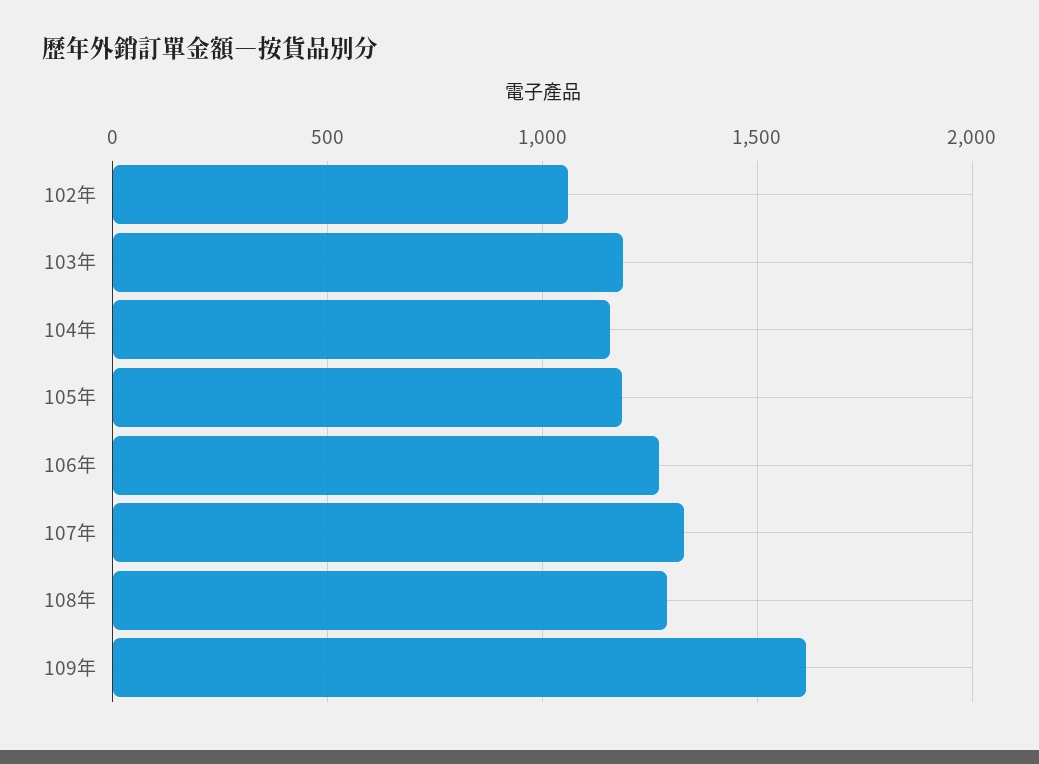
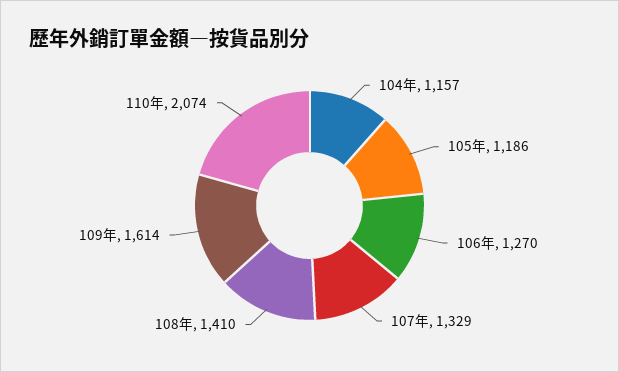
102年: 1050 -> none
103年: 1200 -> none
108年: 1300 -> 1410
110年: none -> 2074

